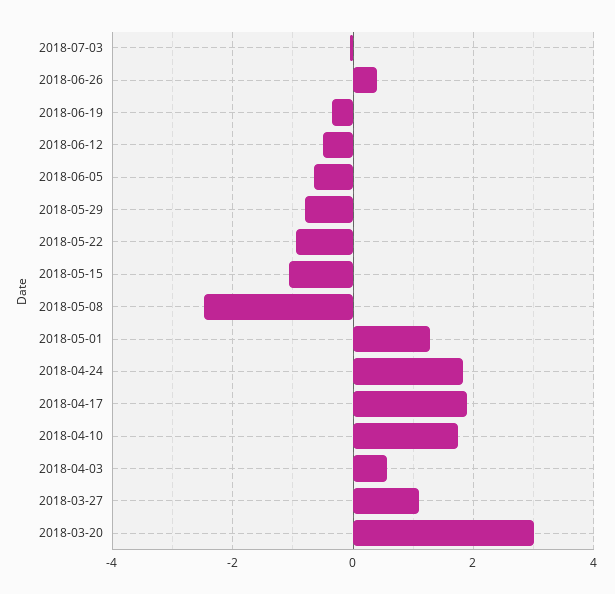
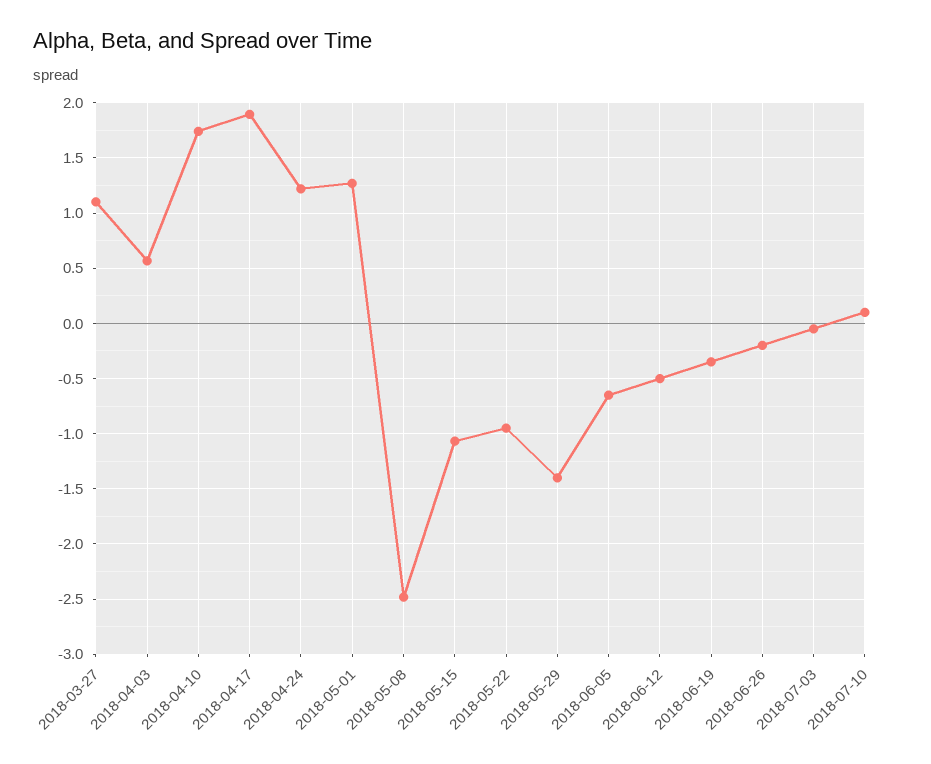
2018-06-26: 0.4 -> -0.2
2018-05-29: -0.8 -> -1.4
2018-04-24: 1.8 -> 1.2
2018-03-20: 3 -> none
2018-07-10: none -> 0.1

